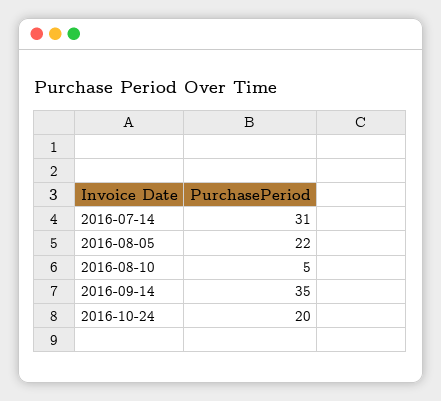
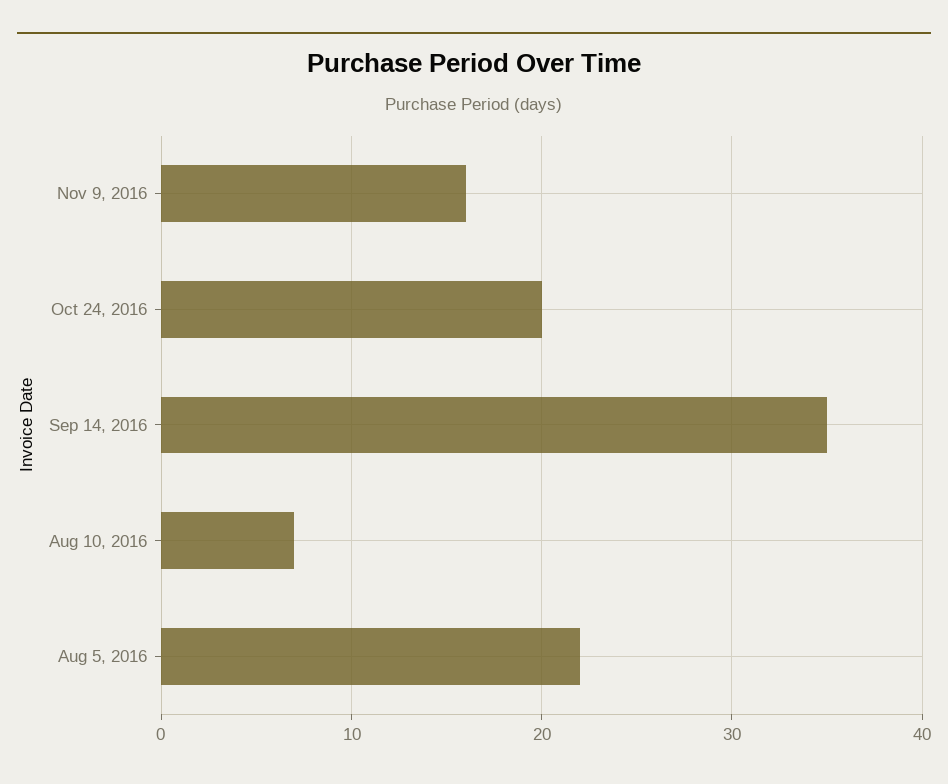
2016-07-14: 31 -> none
2016-08-10: 5 -> 7
Nov 9, 2016: none -> 16

